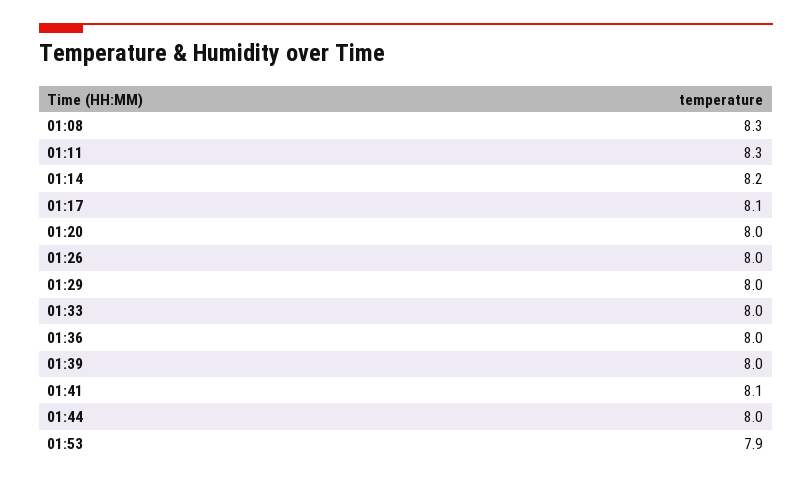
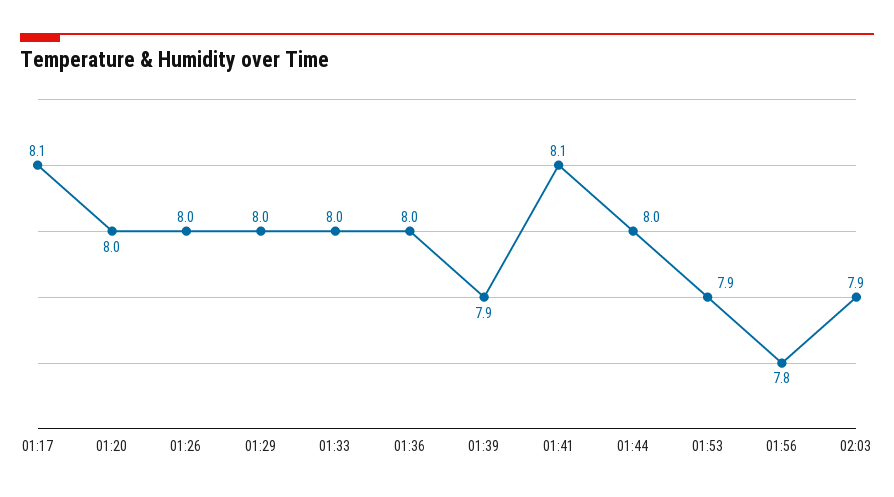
01:08: 8.3 -> none
01:11: 8.3 -> none
01:14: 8.2 -> none
01:39: 8 -> 7.9
01:56: none -> 7.8
02:03: none -> 7.9

